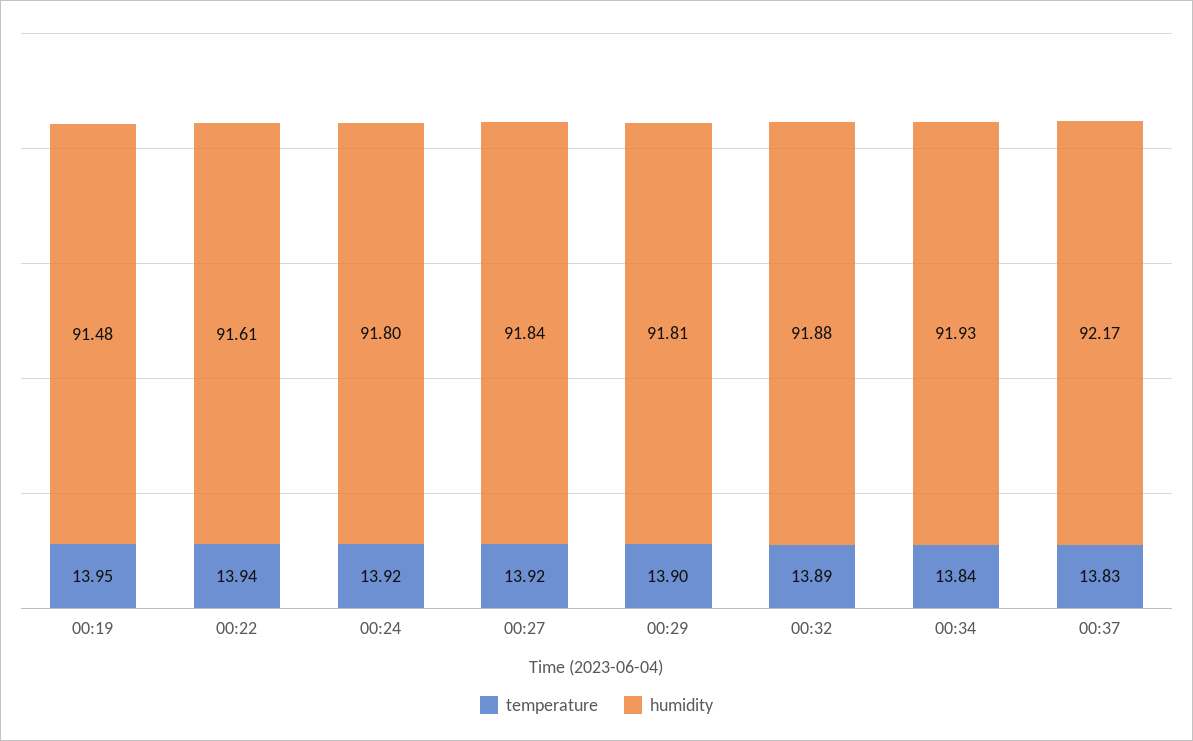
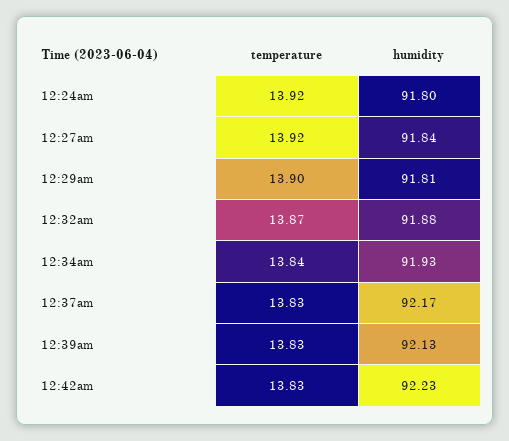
temperature, 00:19: 13.95 -> none
humidity, 00:19: 91.48 -> none
temperature, 00:22: 13.94 -> none
humidity, 00:22: 91.61 -> none
temperature, 00:32: 13.89 -> 13.87
temperature, 12:39am: none -> 13.83
humidity, 12:39am: none -> 92.13
temperature, 12:42am: none -> 13.83
humidity, 12:42am: none -> 92.23

